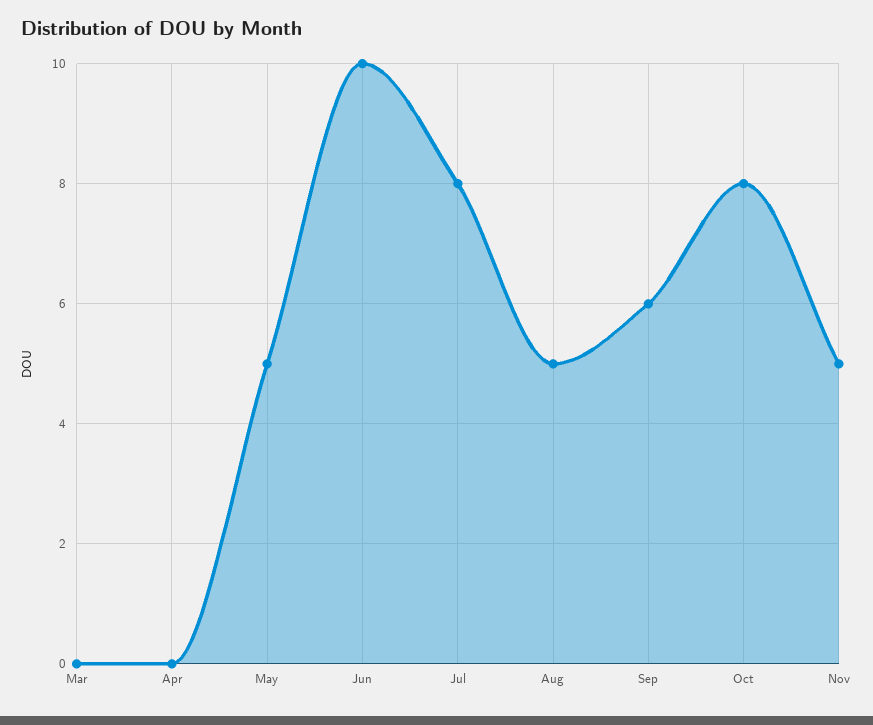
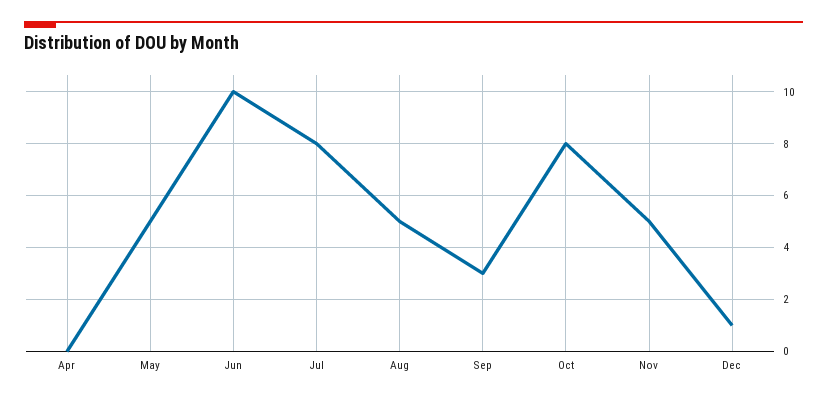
Mar: 0 -> none
Sep: 6 -> 3
Dec: none -> 1

